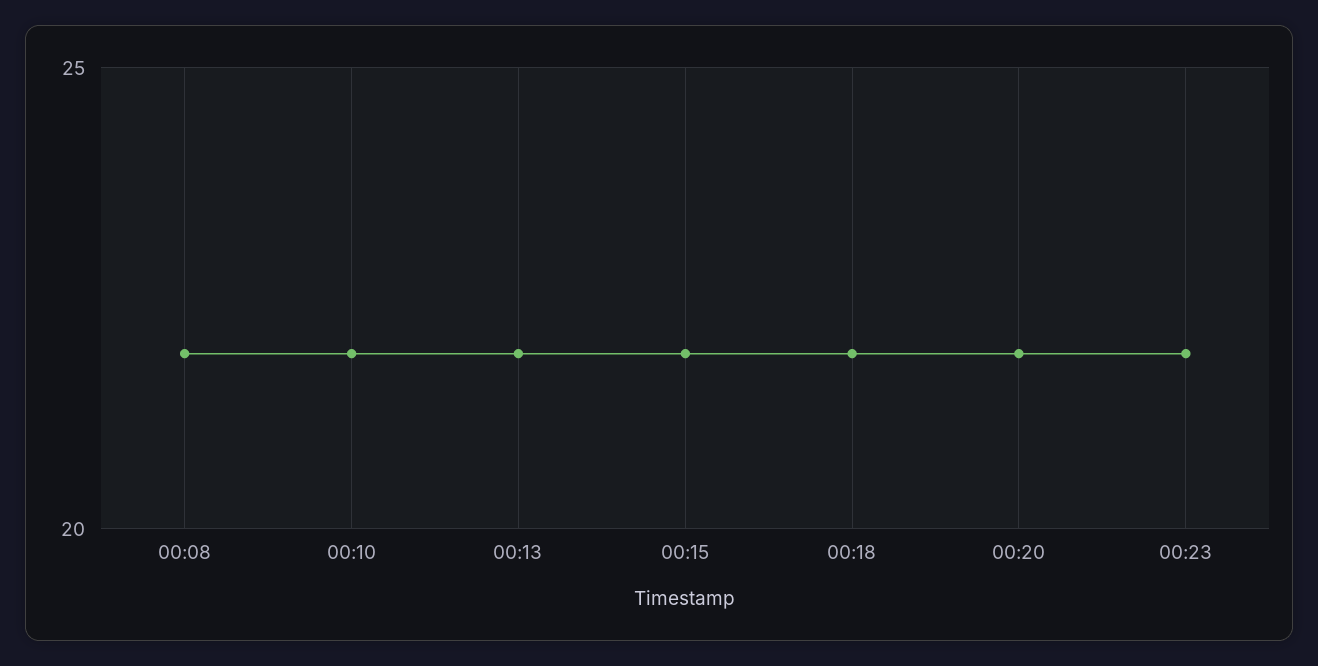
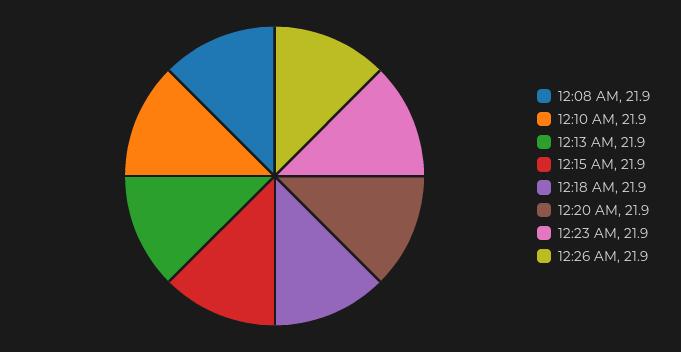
12:26 AM: none -> 21.9

